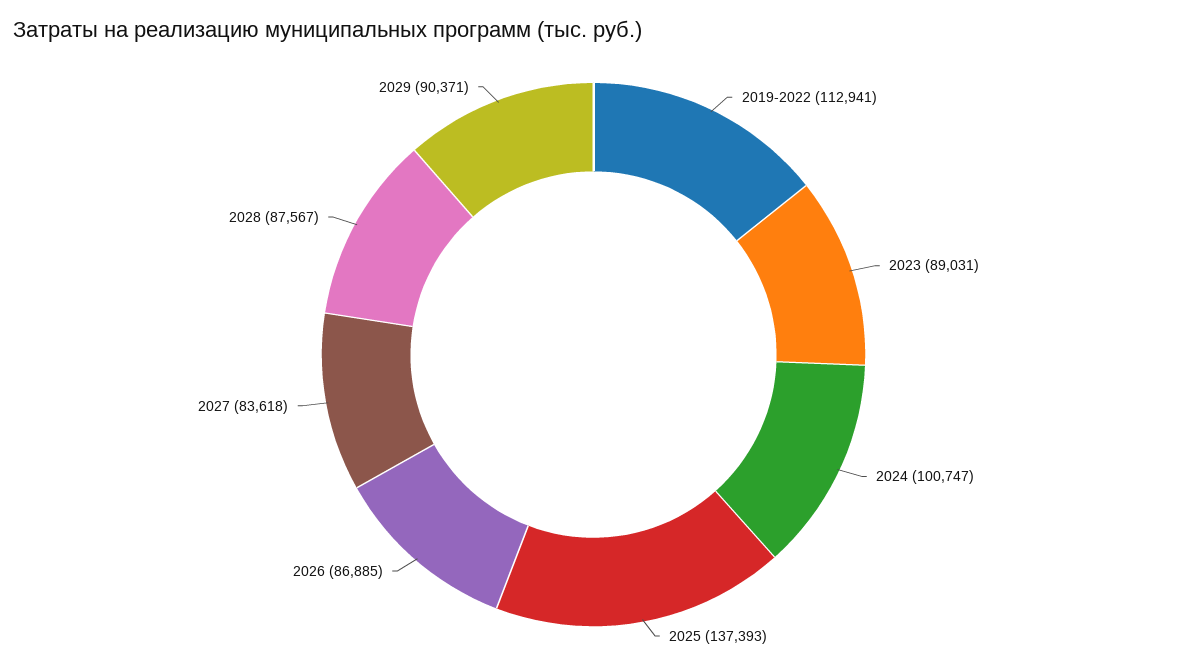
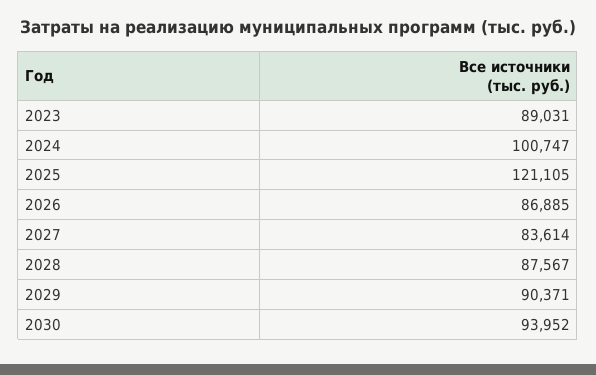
2019-2022: 112941 -> none
2025: 137393 -> 121105
2027: 83618 -> 83614
2030: none -> 93952

